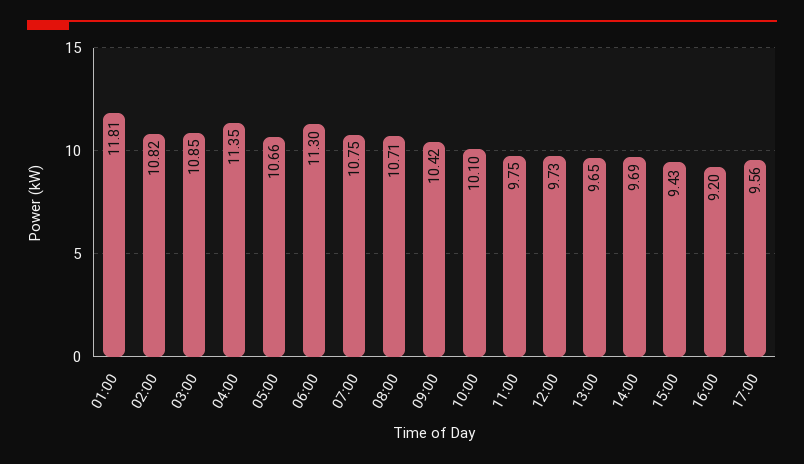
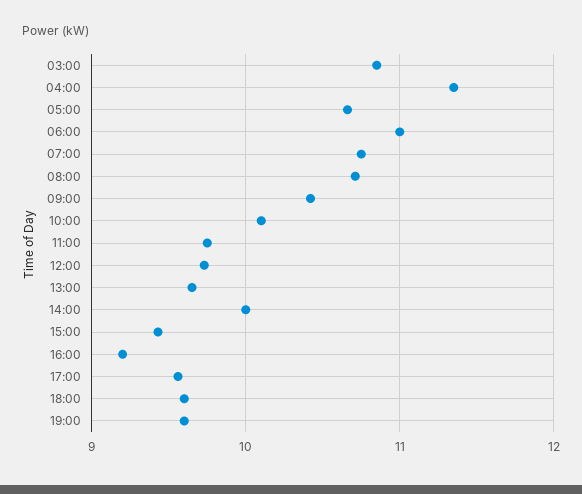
01:00: 11.81 -> none
02:00: 10.82 -> none
06:00: 11.3 -> 11
14:00: 9.69 -> 10
18:00: none -> 9.6
19:00: none -> 9.6

